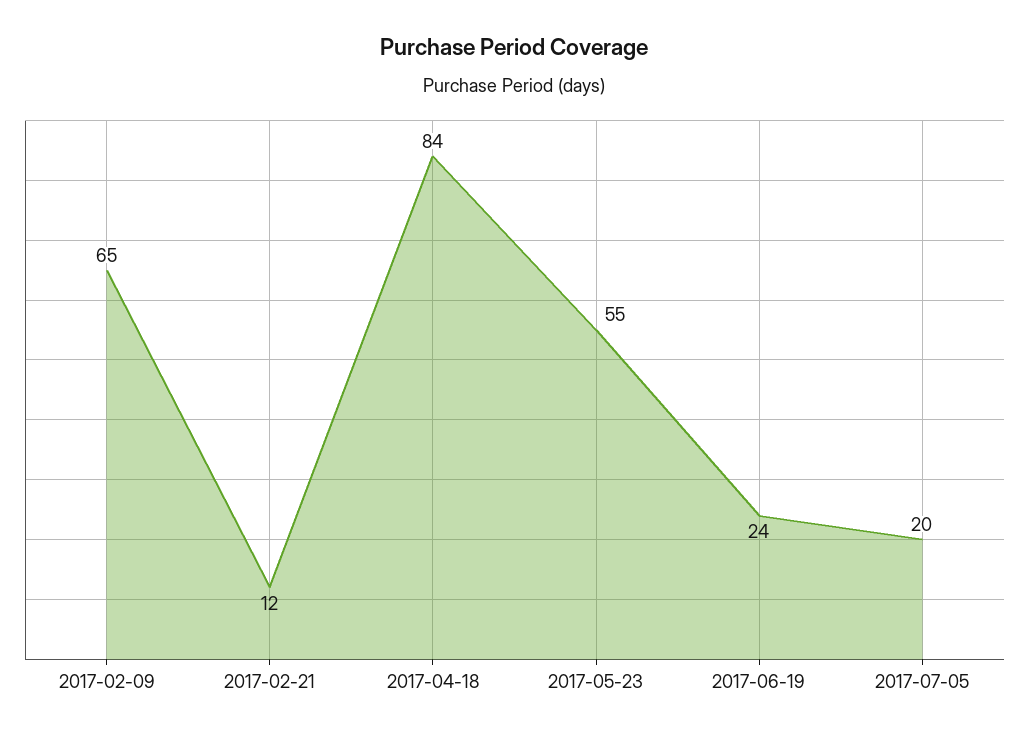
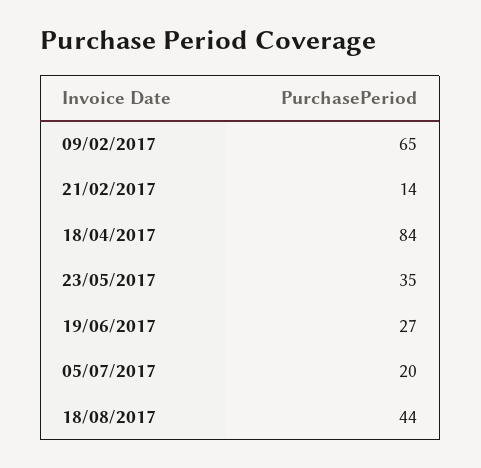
2017-02-21: 12 -> 14
2017-05-23: 55 -> 35
2017-06-19: 24 -> 27
18/08/2017: none -> 44

